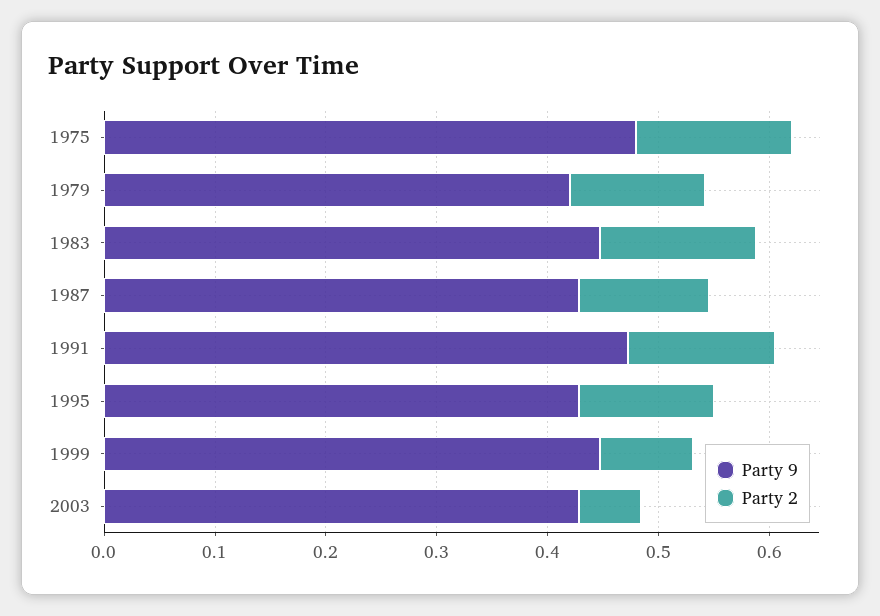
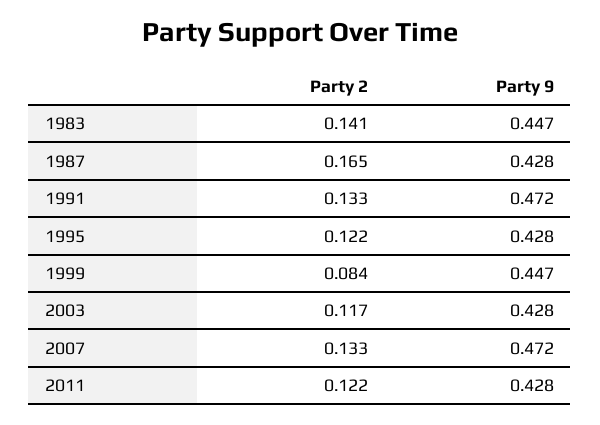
Party 9, 1975: 0.48 -> none
Party 2, 1975: 0.14 -> none
Party 9, 1979: 0.42 -> none
Party 2, 1979: 0.12 -> none
Party 2, 1987: 0.12 -> 0.165
Party 2, 2003: 0.06 -> 0.117
Party 2, 2007: none -> 0.133
Party 9, 2007: none -> 0.472
Party 2, 2011: none -> 0.122
Party 9, 2011: none -> 0.428

